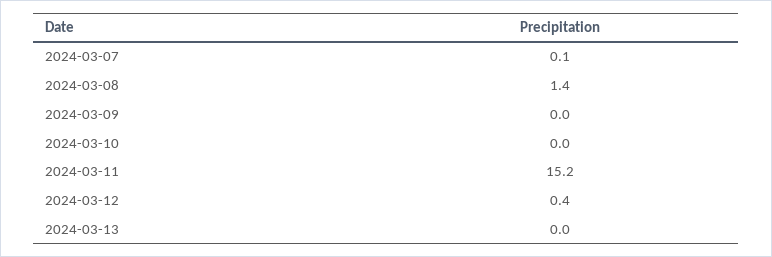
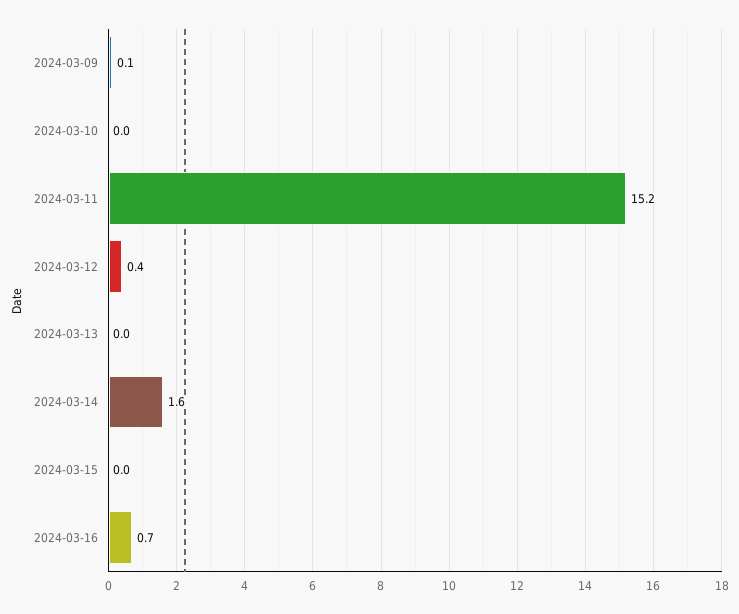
2024-03-07: 0.1 -> none
2024-03-08: 1.4 -> none
2024-03-09: 0 -> 0.1
2024-03-14: none -> 1.6
2024-03-15: none -> 0
2024-03-16: none -> 0.7

